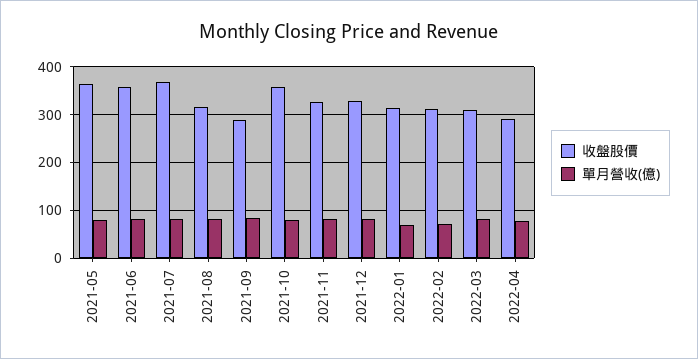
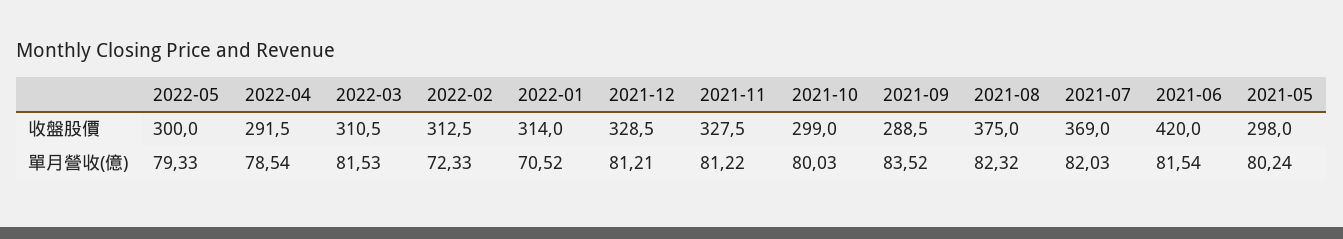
收盤股價, 2021-05: 360 -> 298
收盤股價, 2021-06: 360 -> 420
收盤股價, 2021-08: 320 -> 375
收盤股價, 2021-10: 360 -> 299
收盤股價, 2022-05: none -> 300
單月營收(億), 2022-05: none -> 79.33

